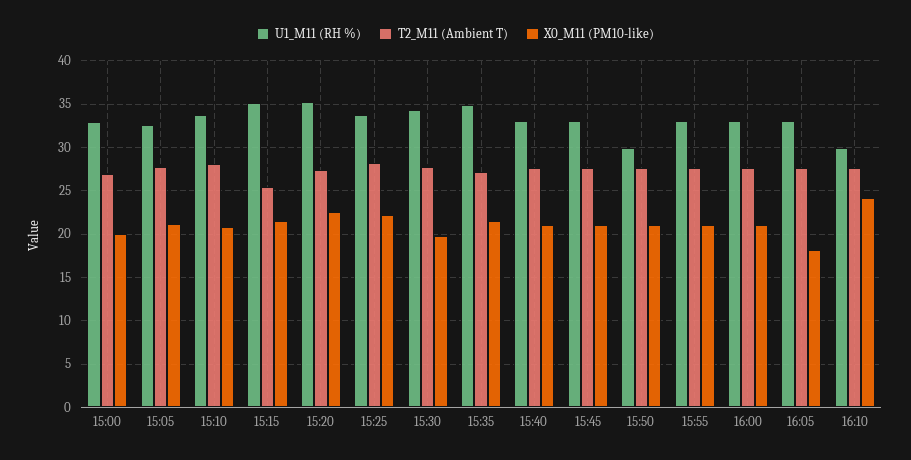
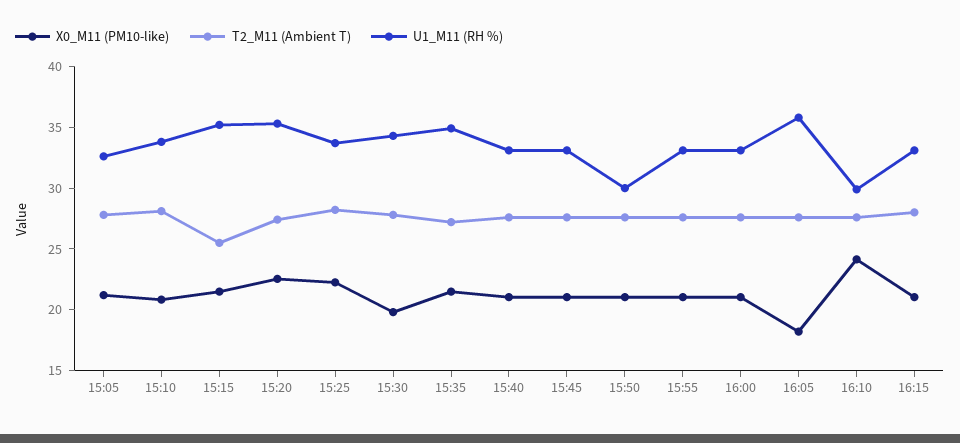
U1_M11 (RH %), 15:00: 33 -> none
T2_M11 (Ambient T), 15:00: 27 -> none
X0_M11 (PM10-like), 15:00: 20 -> none
U1_M11 (RH %), 16:05: 33 -> 36
X0_M11 (PM10-like), 16:15: none -> 21
T2_M11 (Ambient T), 16:15: none -> 28
U1_M11 (RH %), 16:15: none -> 33

